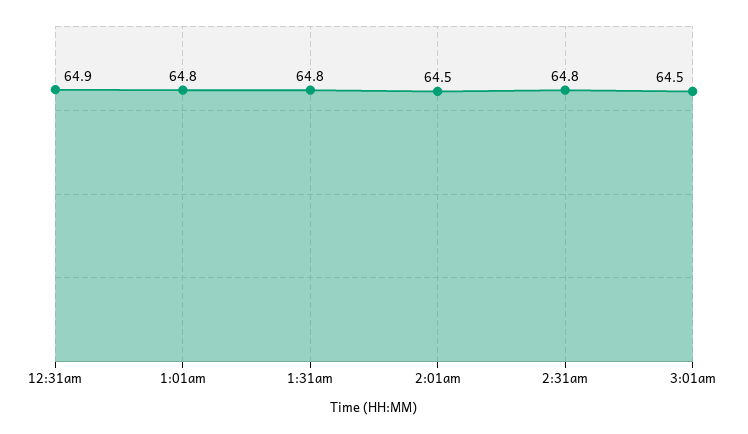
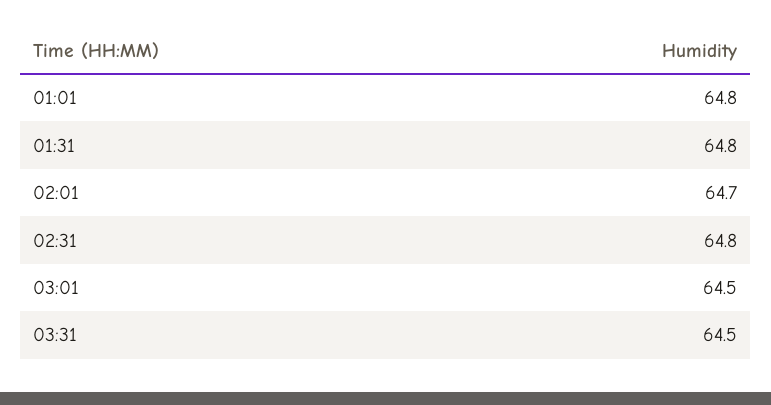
12:31am: 64.9 -> none
2:01am: 64.5 -> 64.7
03:31: none -> 64.5

